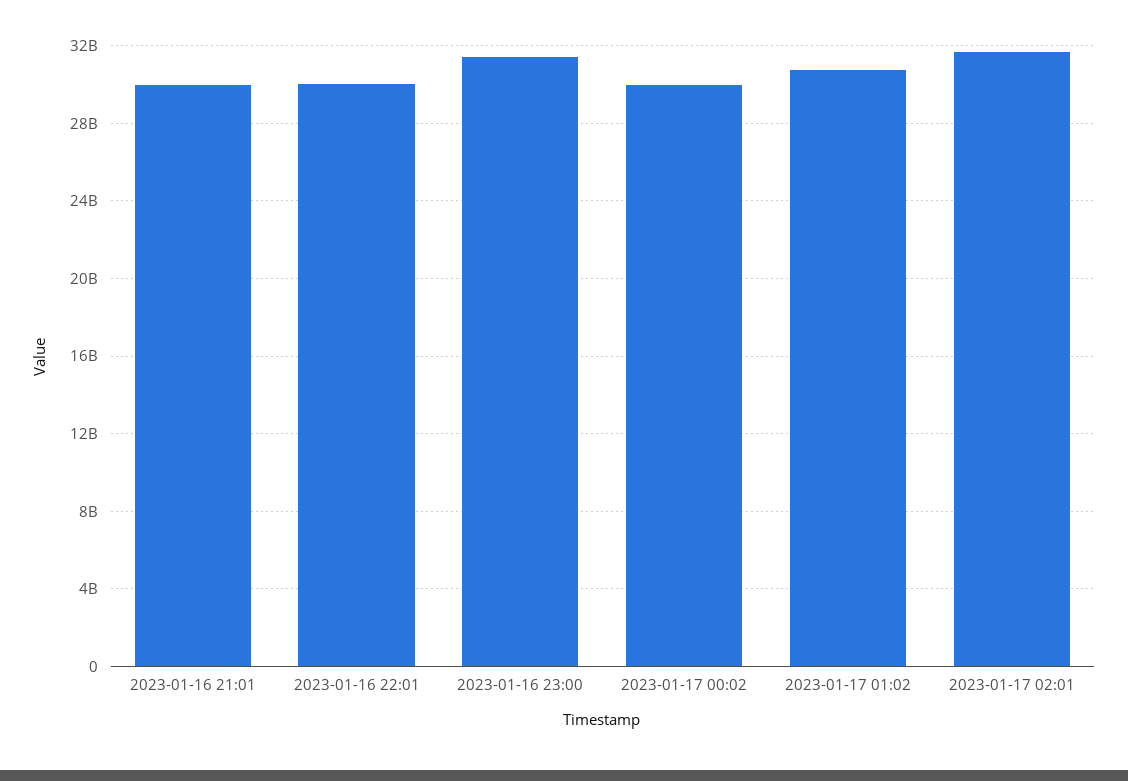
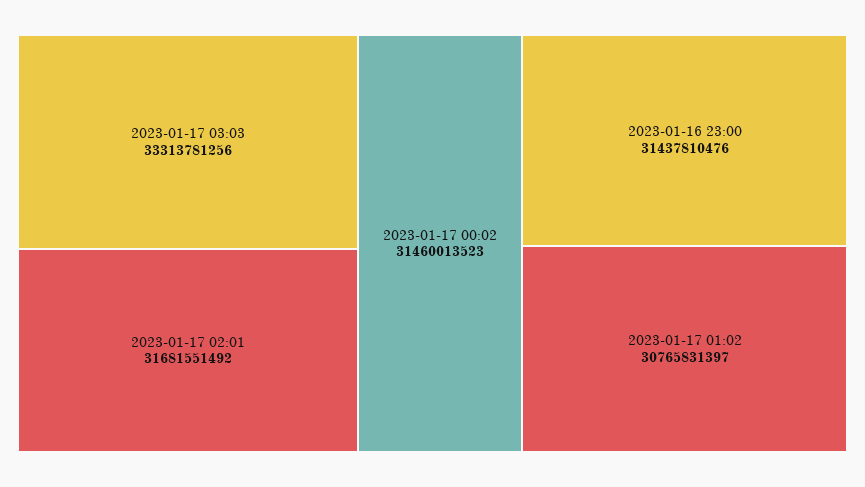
2023-01-16 21:01: 30000000000 -> none
2023-01-16 22:01: 30000000000 -> none
2023-01-17 00:02: 30000000000 -> 31460013523
2023-01-17 03:03: none -> 33313781256

